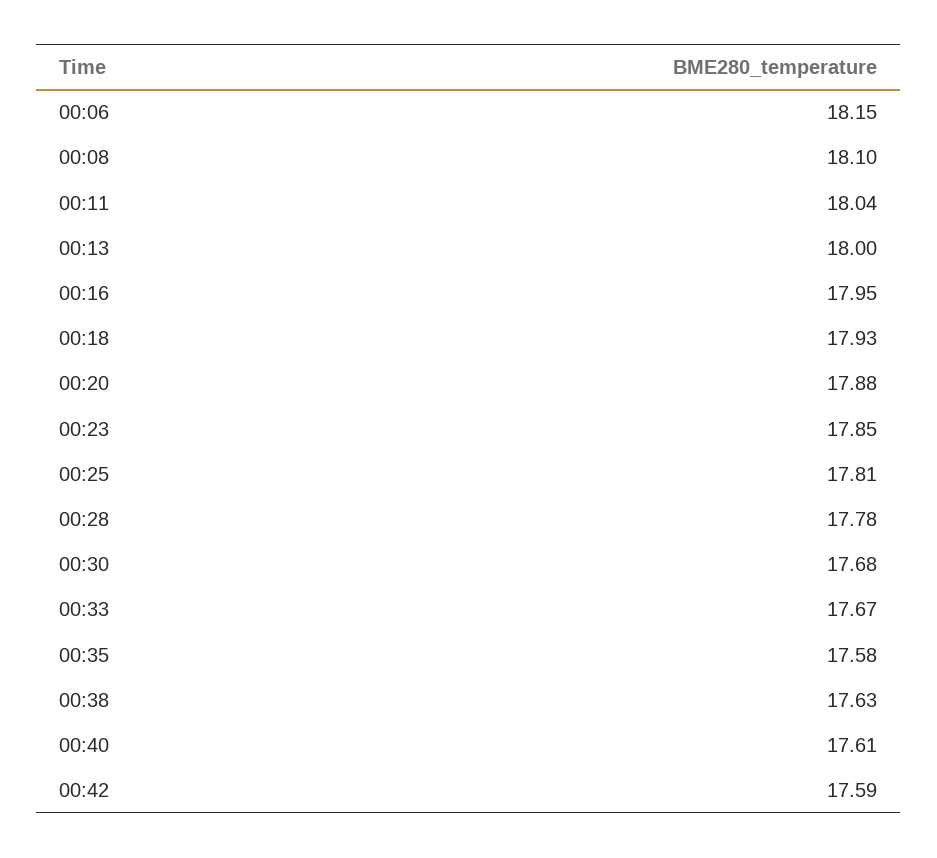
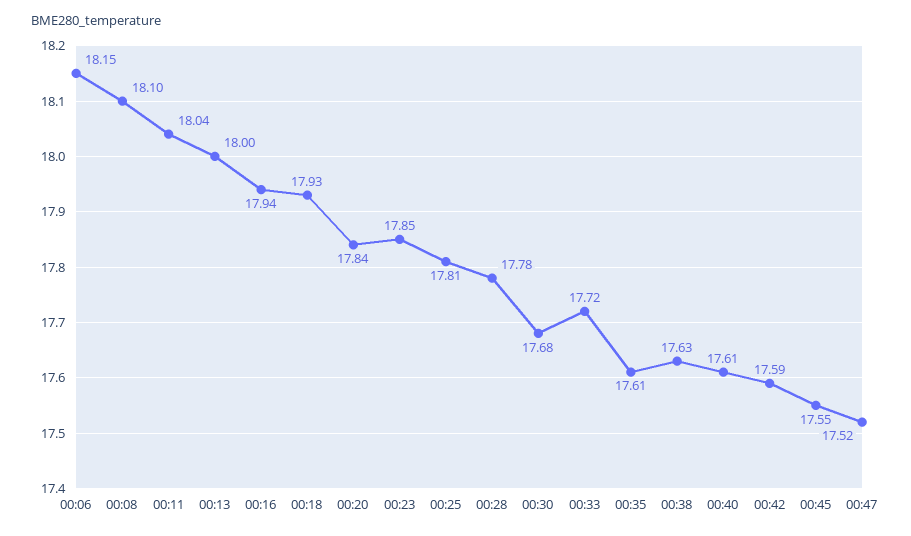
00:16: 17.95 -> 17.94
00:20: 17.88 -> 17.84
00:33: 17.67 -> 17.72
00:35: 17.58 -> 17.61
00:45: none -> 17.55
00:47: none -> 17.52

